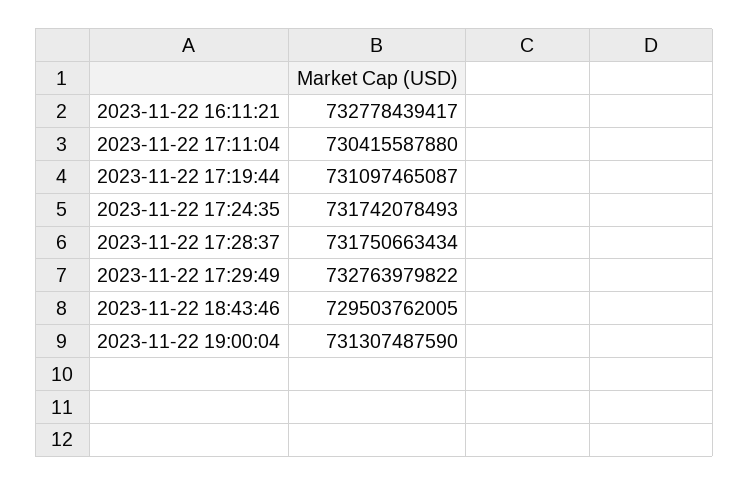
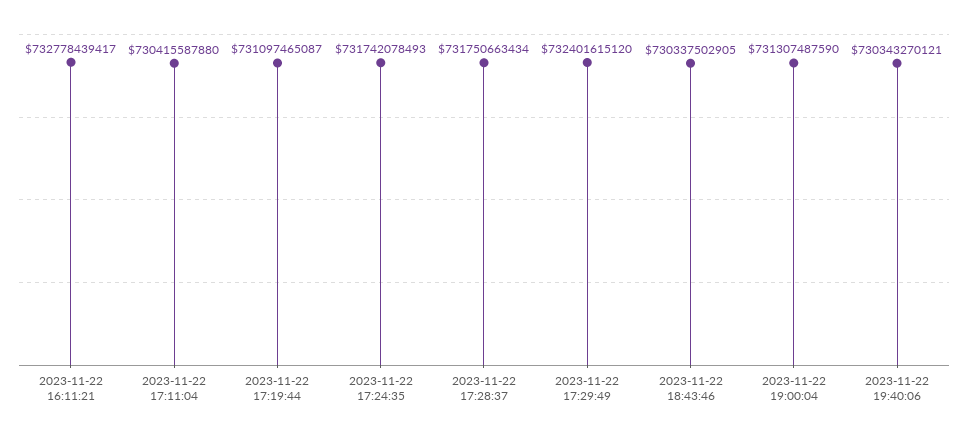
2023-11-22 17:29:49: 732763979822 -> 732401615120
2023-11-22 18:43:46: 729503762005 -> 730337502905
2023-11-22 19:40:06: none -> 730343270121

